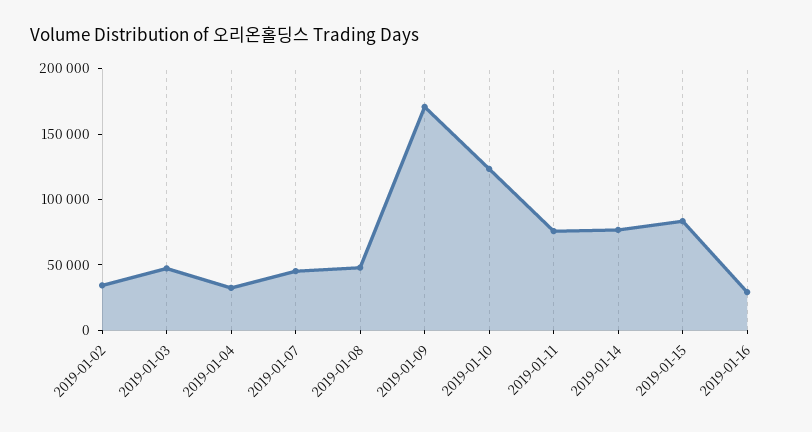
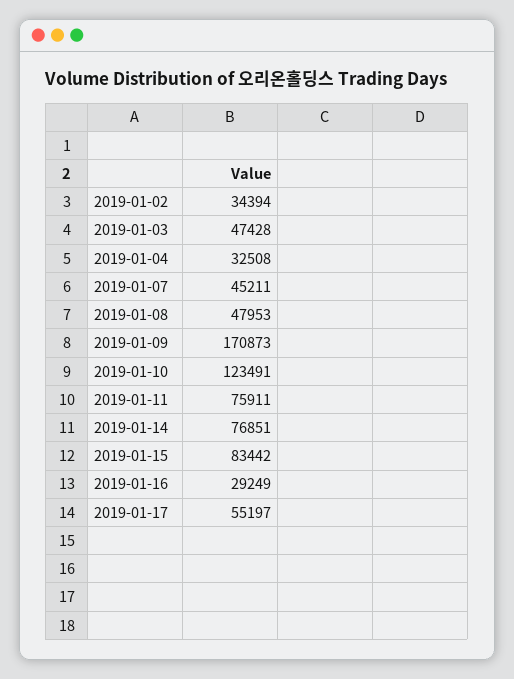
2019-01-17: none -> 55197

